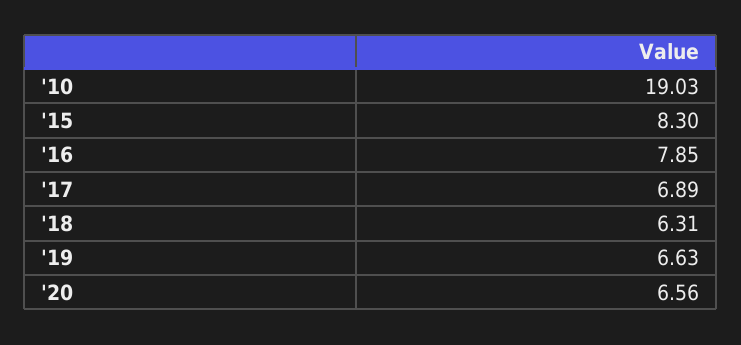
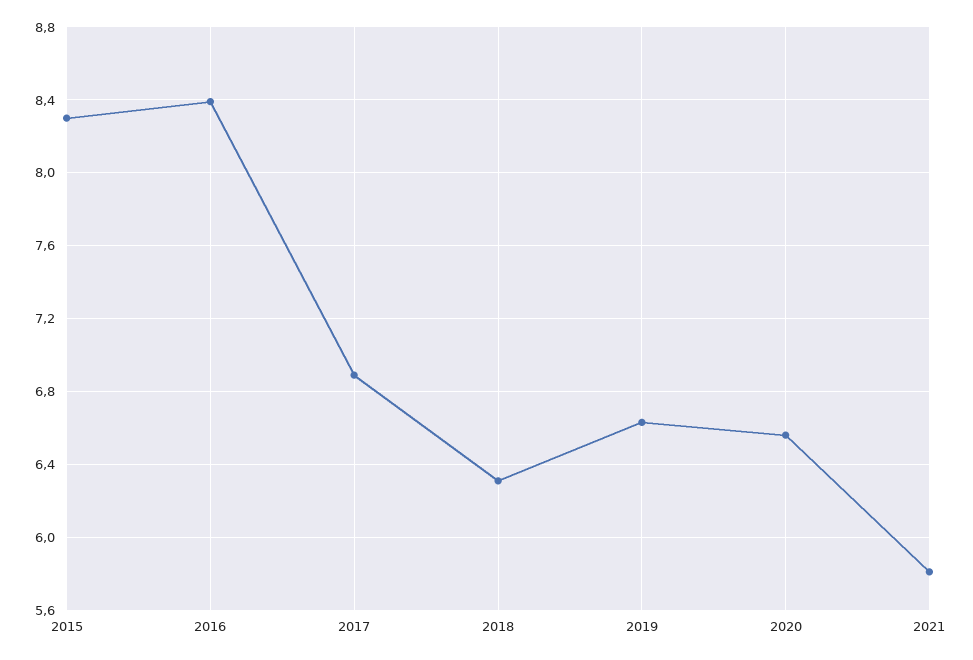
'10: 19.03 -> none
'16: 7.85 -> 8.4
2021: none -> 5.8

